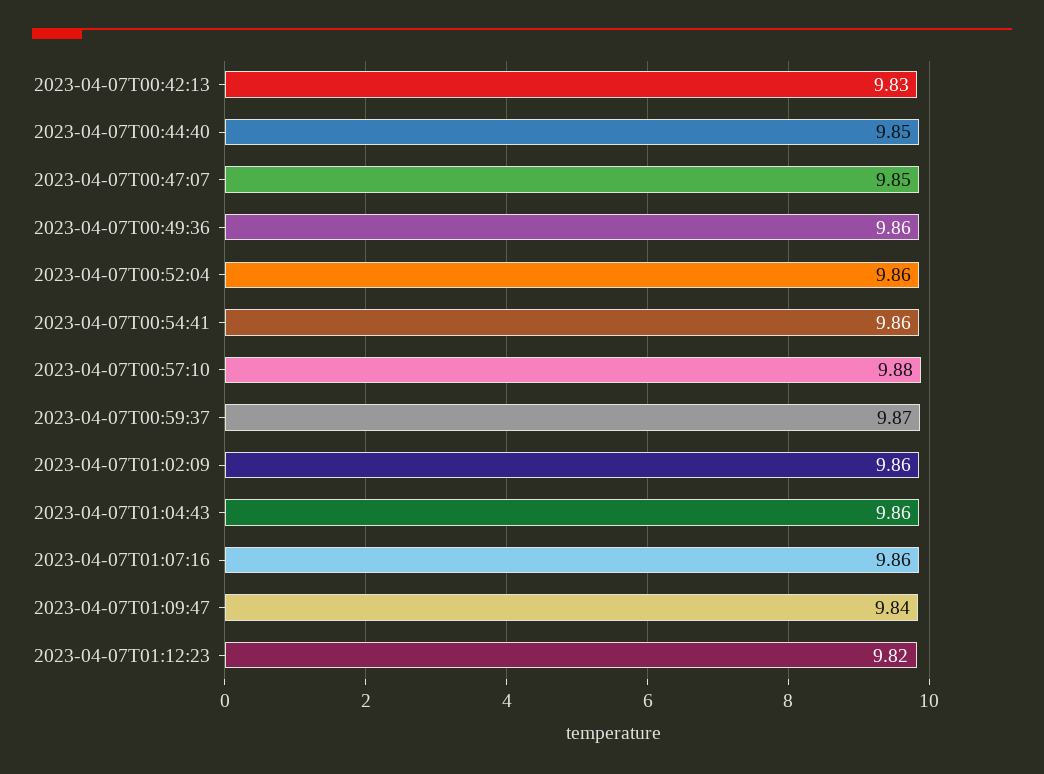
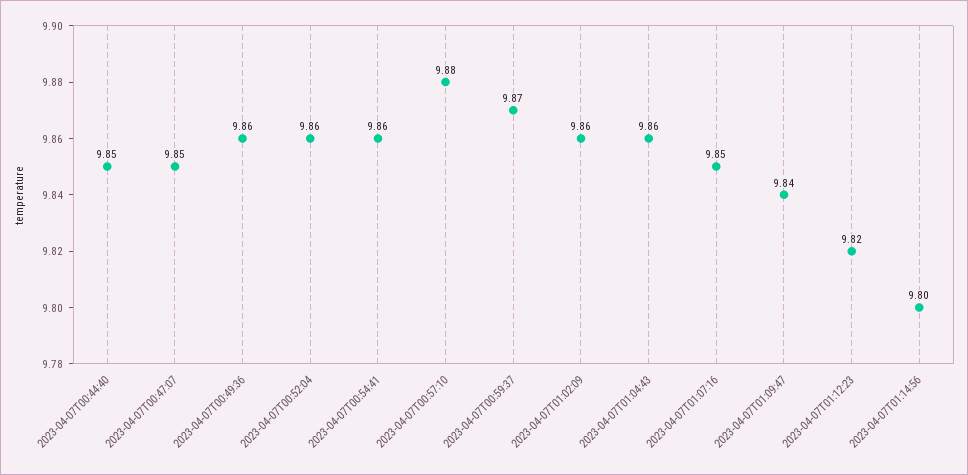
2023-04-07T00:42:13: 9.83 -> none
2023-04-07T01:07:16: 9.86 -> 9.85
2023-04-07T01:14:56: none -> 9.8

